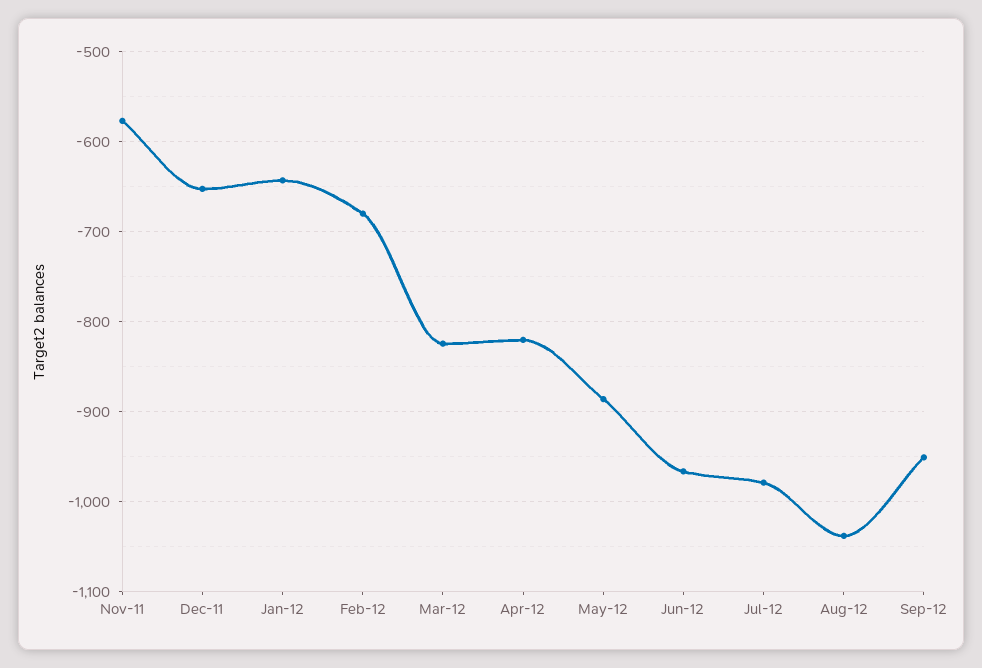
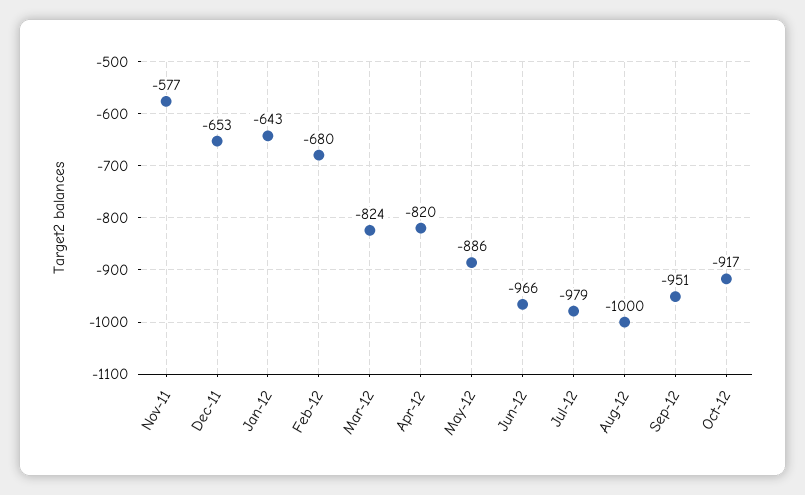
Aug-12: -1040 -> -1000
Oct-12: none -> -917

